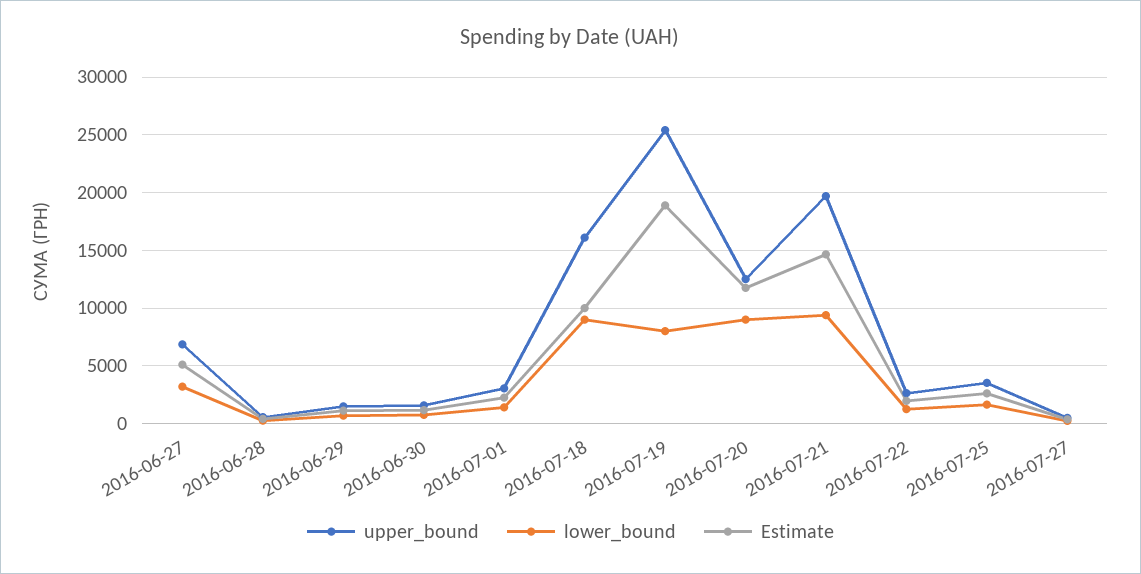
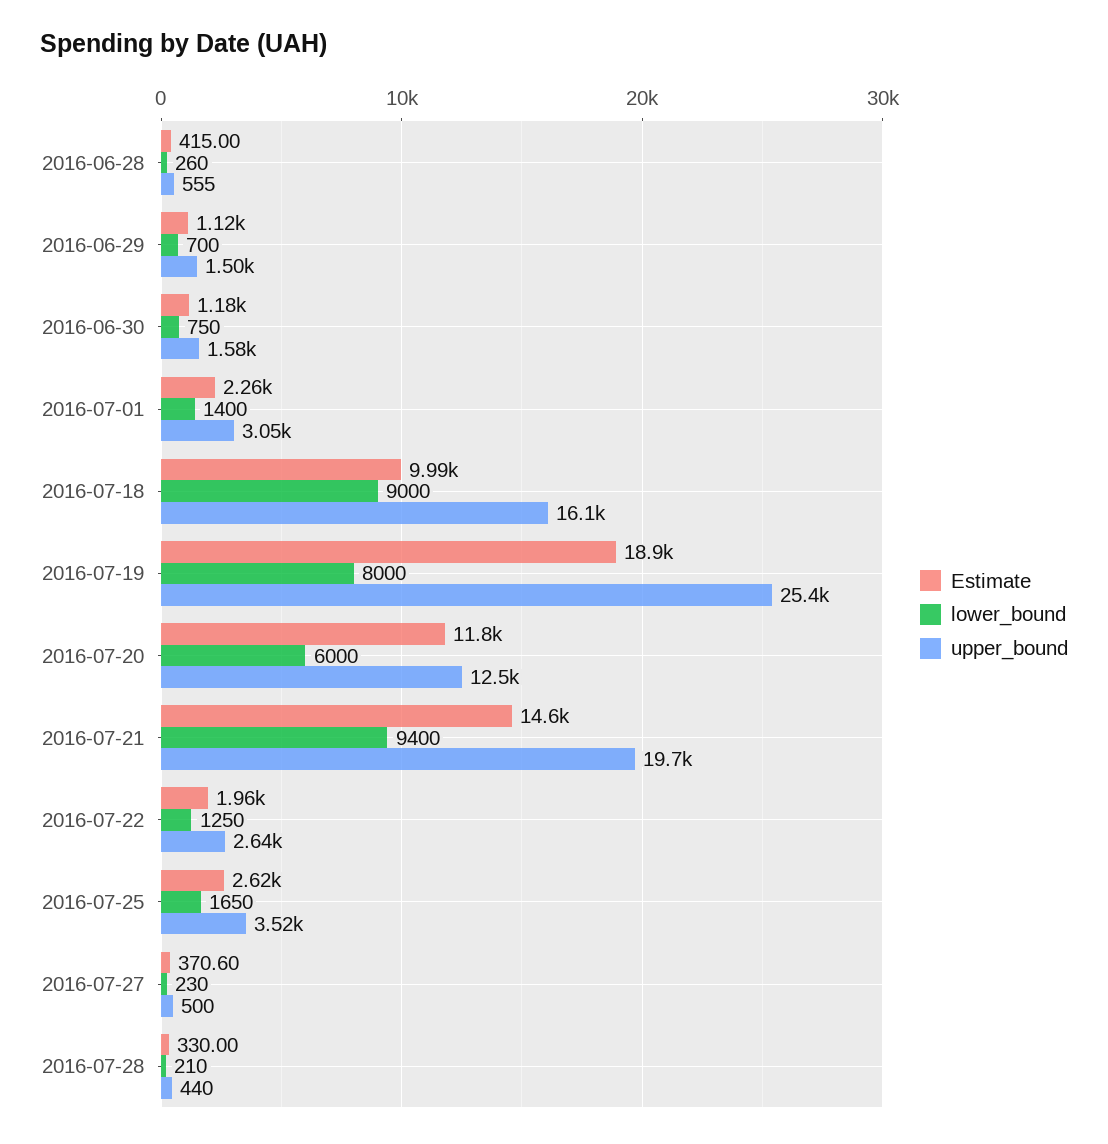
upper_bound, 2016-06-27: 7000 -> none
lower_bound, 2016-06-27: 3000 -> none
Estimate, 2016-06-27: 5000 -> none
lower_bound, 2016-07-20: 9000 -> 6000
Estimate, 2016-07-28: none -> 330
lower_bound, 2016-07-28: none -> 210
upper_bound, 2016-07-28: none -> 440

